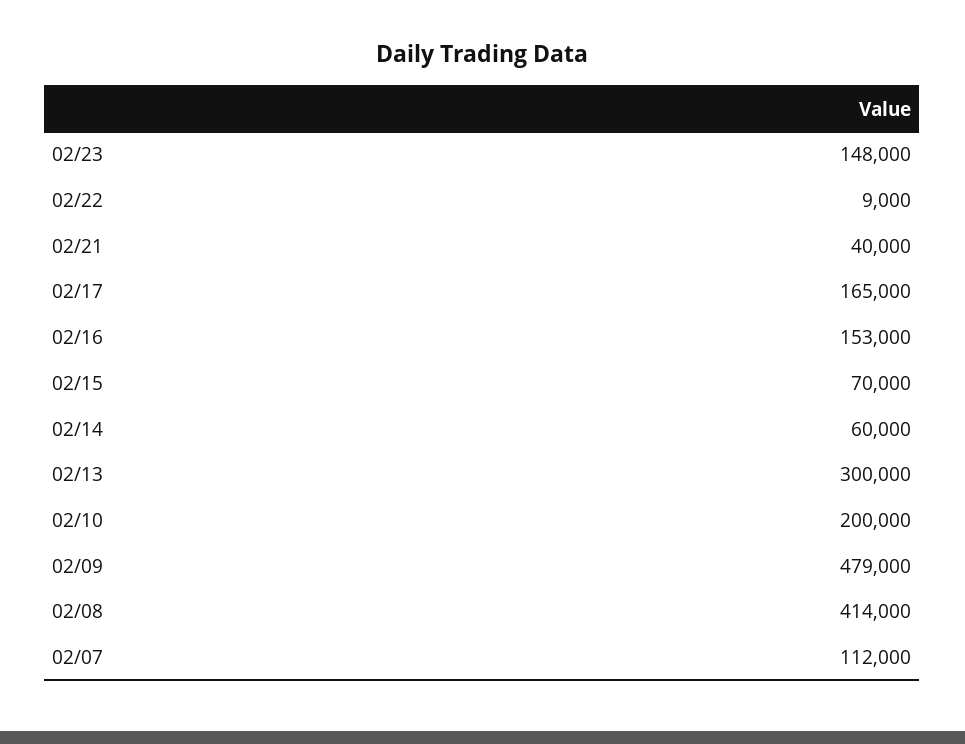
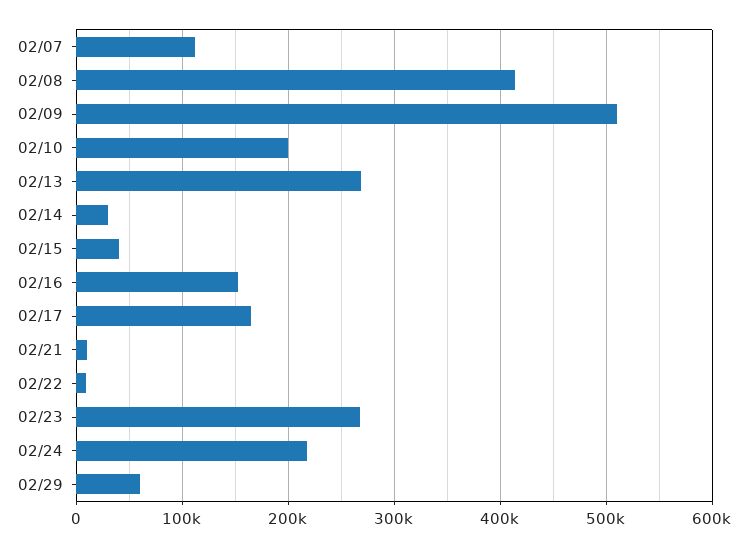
02/23: 148000 -> 270000
02/21: 40000 -> 10000
02/15: 70000 -> 40000
02/14: 60000 -> 30000
02/13: 300000 -> 270000
02/09: 479000 -> 510000
02/24: none -> 220000
02/29: none -> 60000

